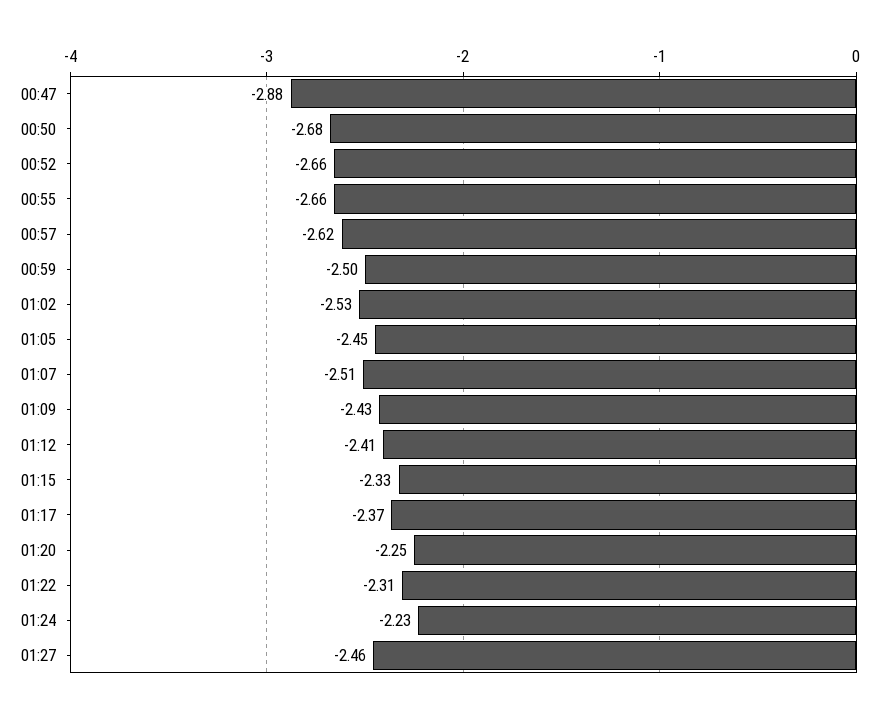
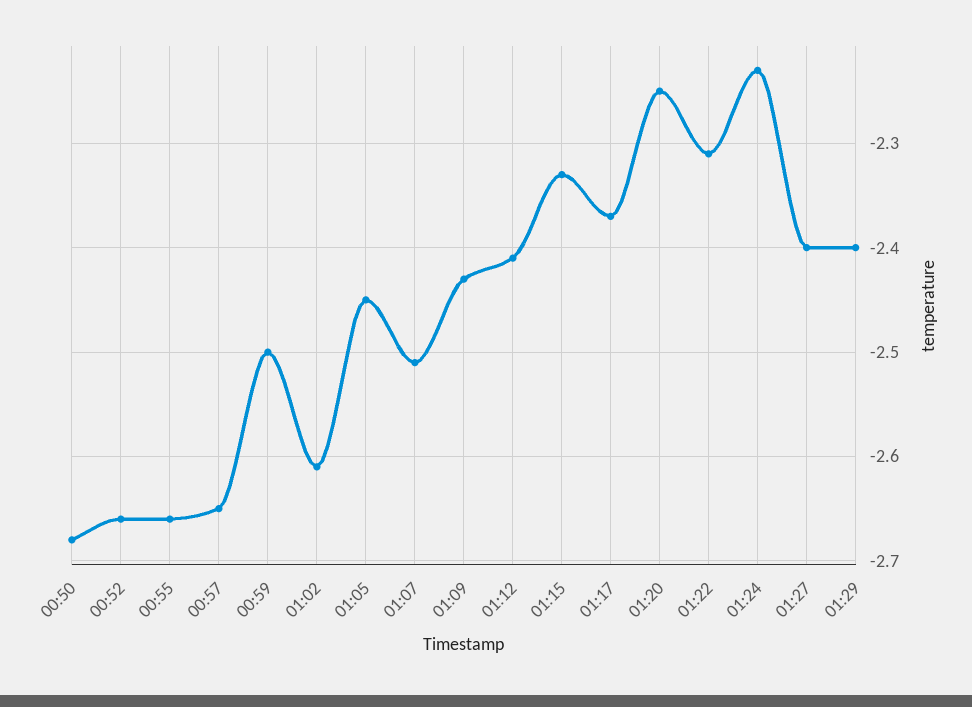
00:47: -2.88 -> none
00:57: -2.62 -> -2.65
01:02: -2.53 -> -2.61
01:27: -2.46 -> -2.4
01:29: none -> -2.4

